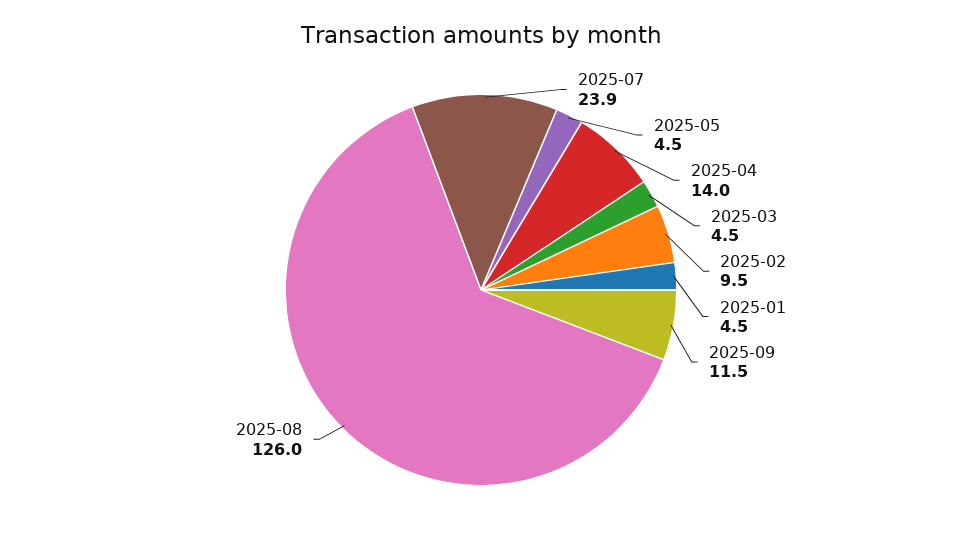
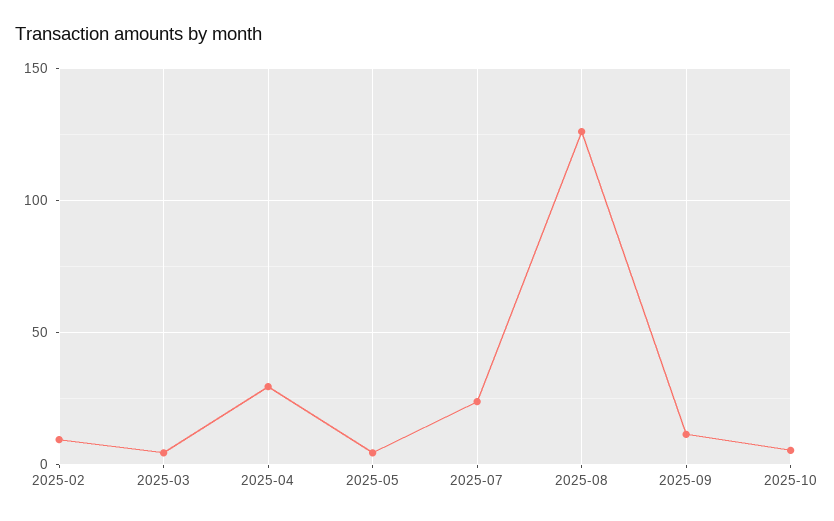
2025-04: 14 -> 30
2025-01: 4.5 -> none
2025-10: none -> 5

